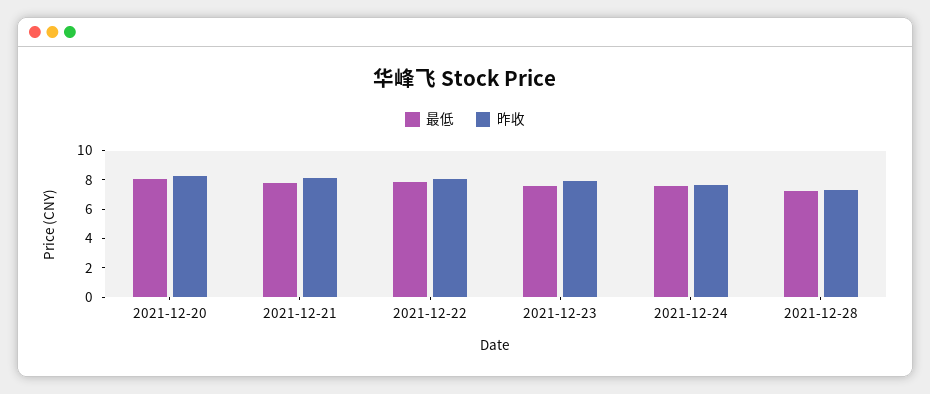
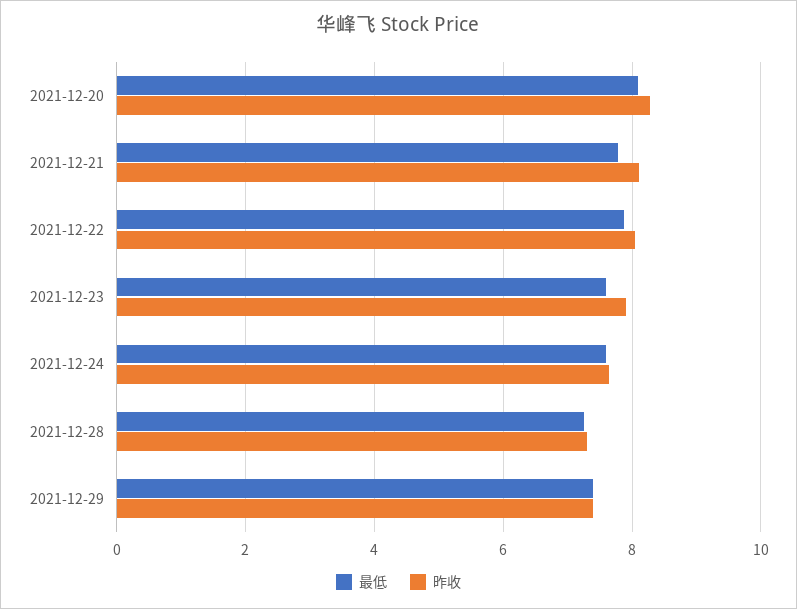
最低, 2021-12-29: none -> 7.4
昨收, 2021-12-29: none -> 7.4

